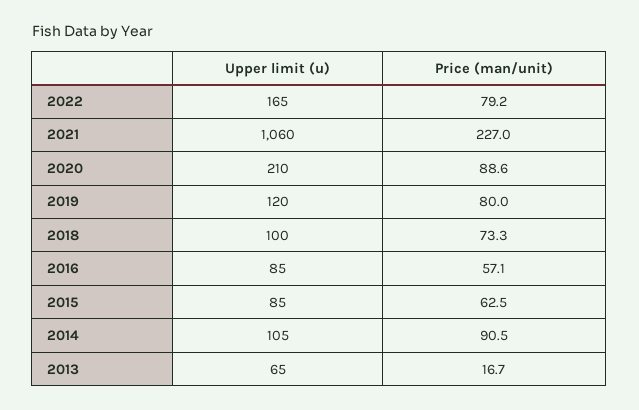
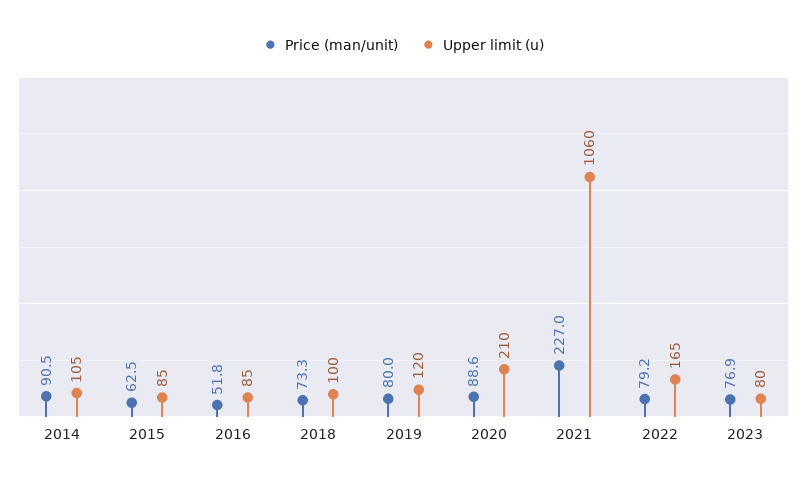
Price (man/unit), 2016: 57.1 -> 51.8
Upper limit (u), 2013: 65 -> none
Price (man/unit), 2013: 16.7 -> none
Price (man/unit), 2023: none -> 76.9
Upper limit (u), 2023: none -> 80

